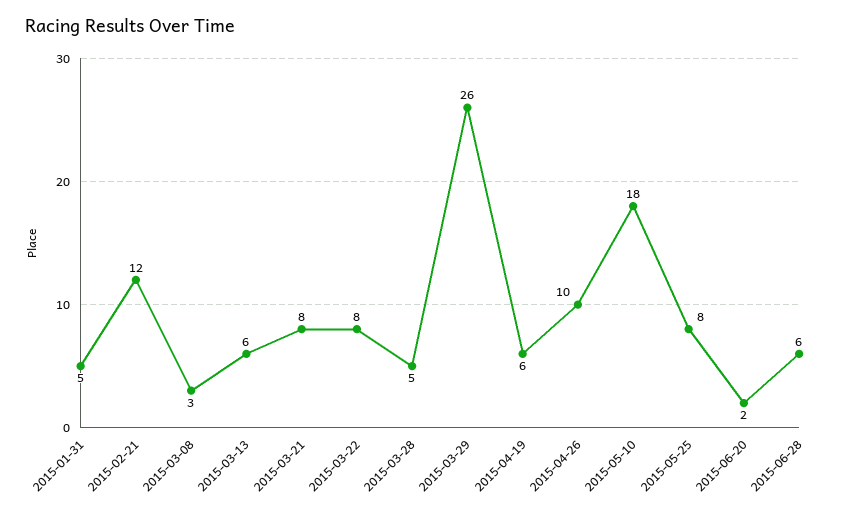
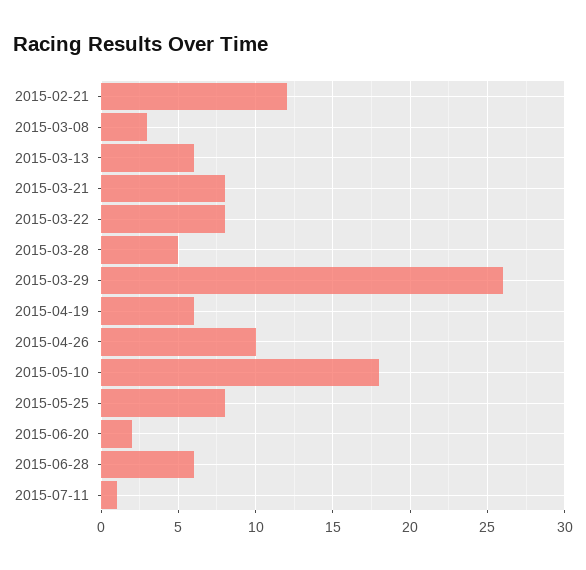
2015-01-31: 5 -> none
2015-07-11: none -> 1

